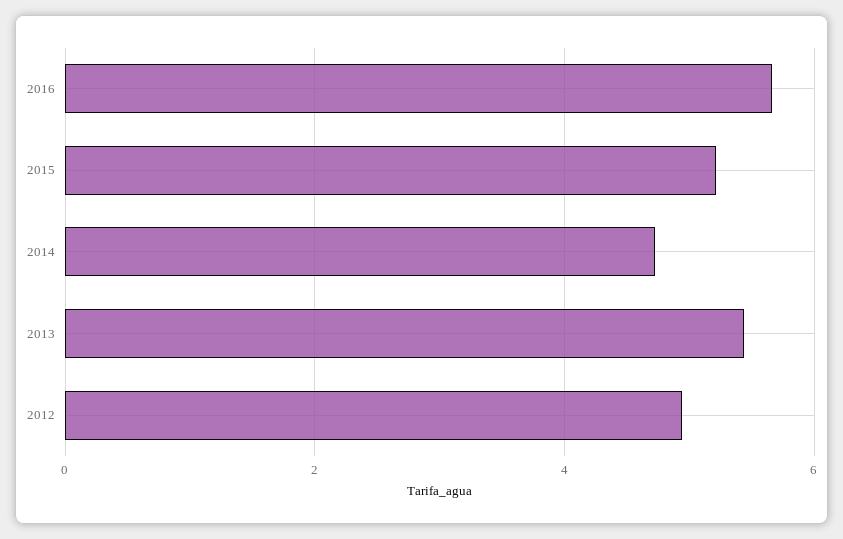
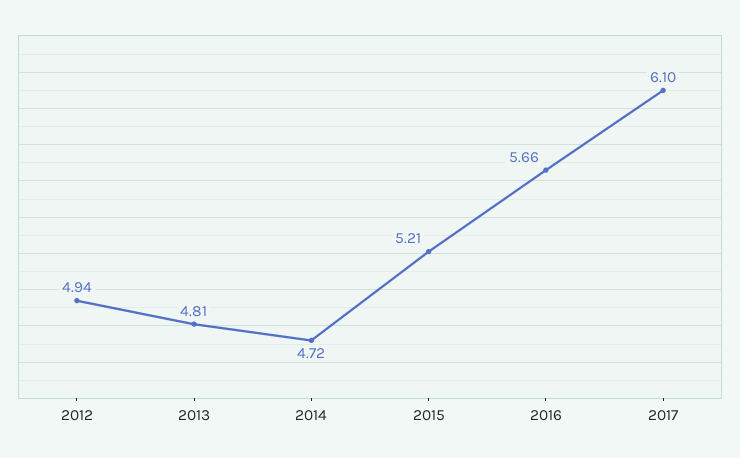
2013: 5.4 -> 4.81
2017: none -> 6.1

